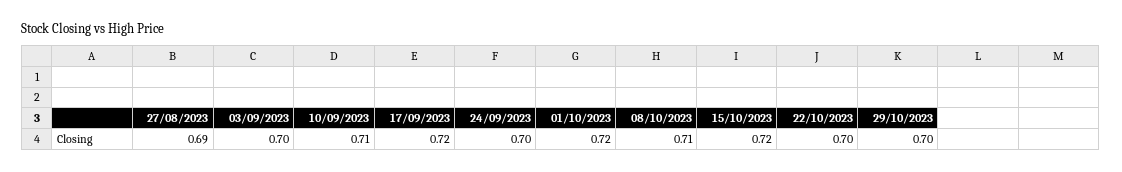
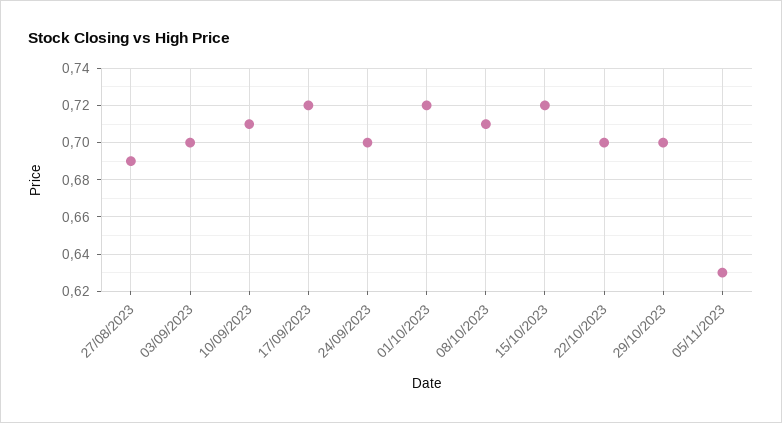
05/11/2023: none -> 0.63

